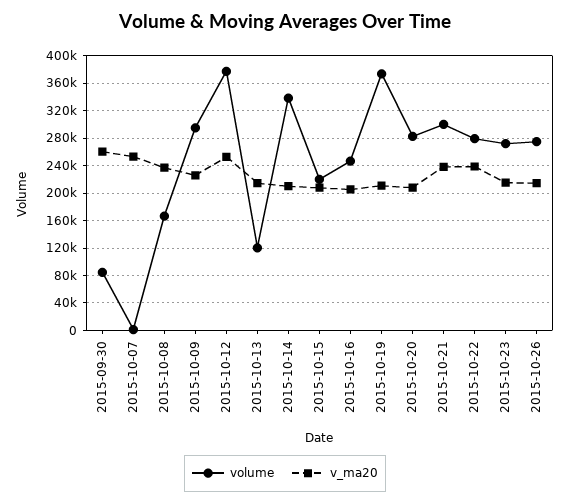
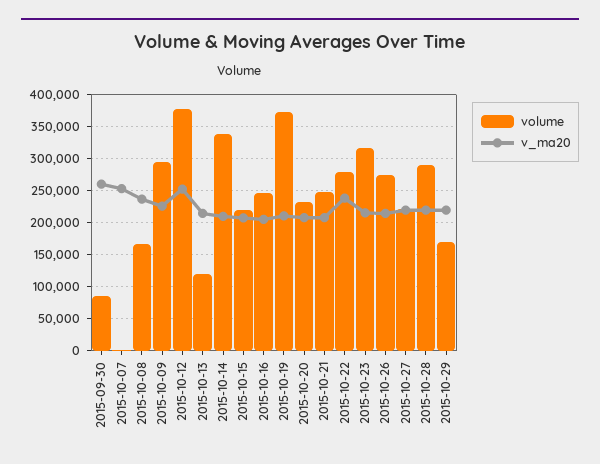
volume, 2015-10-20: 280000 -> 230000
volume, 2015-10-21: 300000 -> 250000
v_ma20, 2015-10-21: 240000 -> 210000
volume, 2015-10-23: 270000 -> 320000
volume, 2015-10-27: none -> 220000
v_ma20, 2015-10-27: none -> 220000
volume, 2015-10-28: none -> 290000
v_ma20, 2015-10-28: none -> 220000
volume, 2015-10-29: none -> 170000
v_ma20, 2015-10-29: none -> 220000

